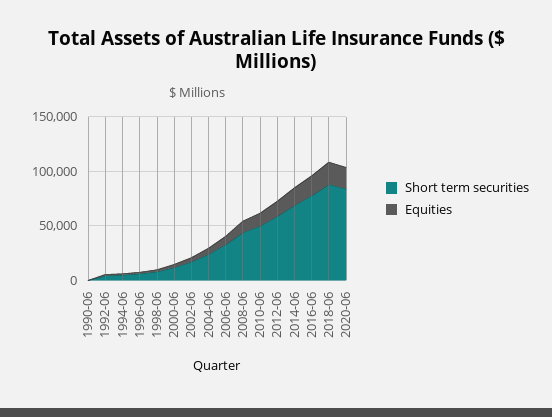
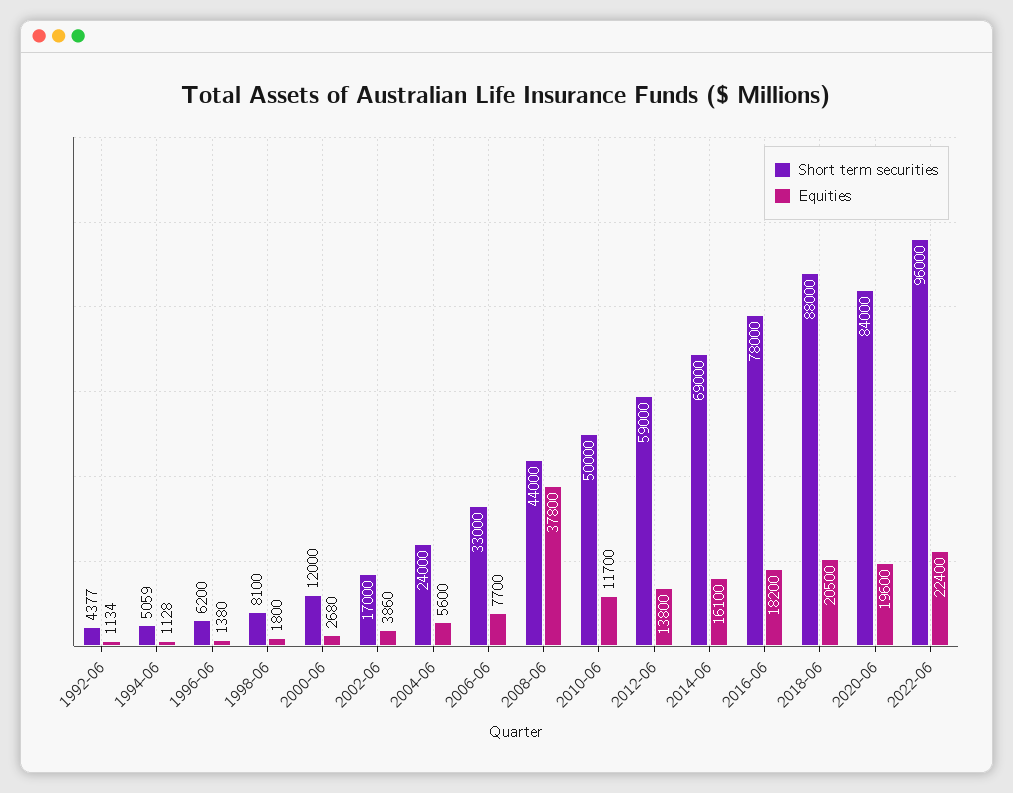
Short term securities, 1990-06: 0 -> none
Equities, 1990-06: 0 -> none
Equities, 2008-06: 10000 -> 37800
Short term securities, 2022-06: none -> 96000
Equities, 2022-06: none -> 22400

